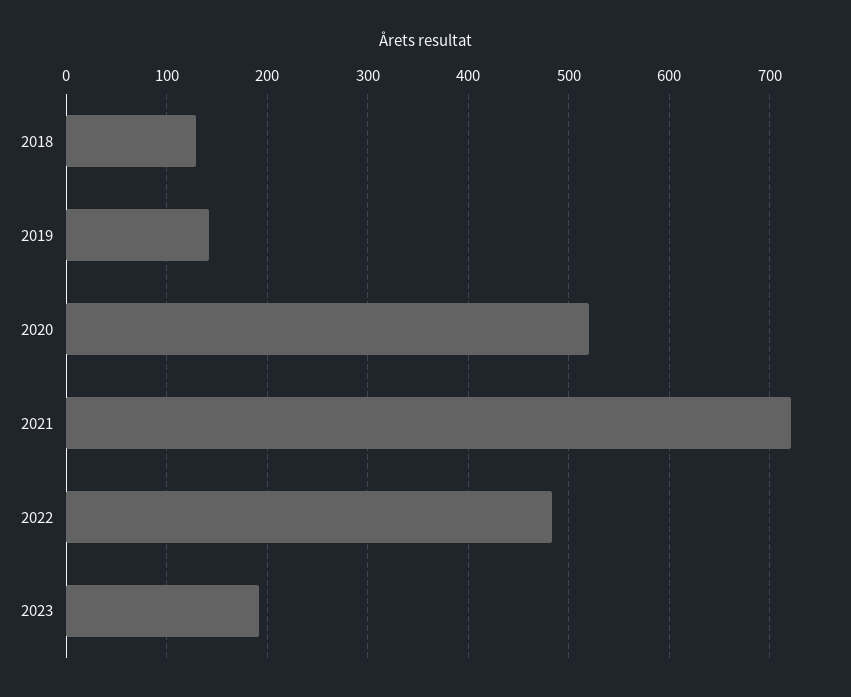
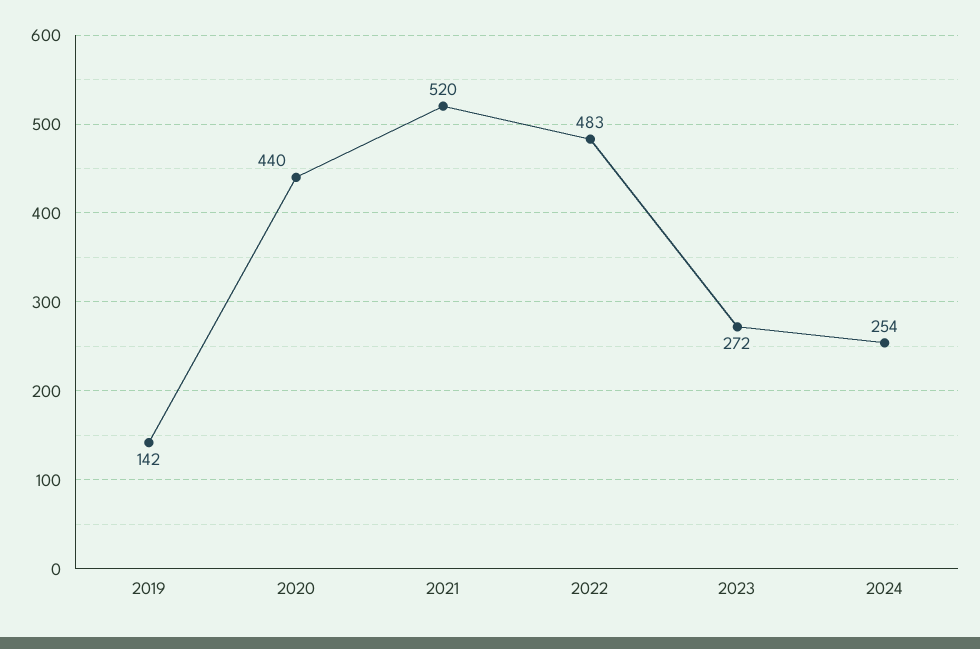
2018: 130 -> none
2020: 520 -> 440
2021: 720 -> 520
2023: 190 -> 272
2024: none -> 254

